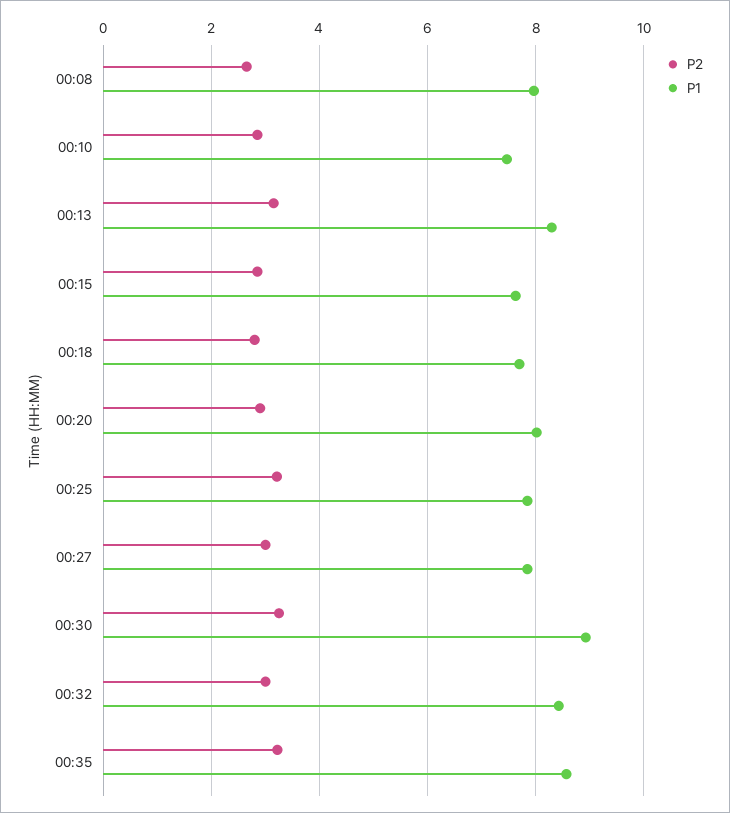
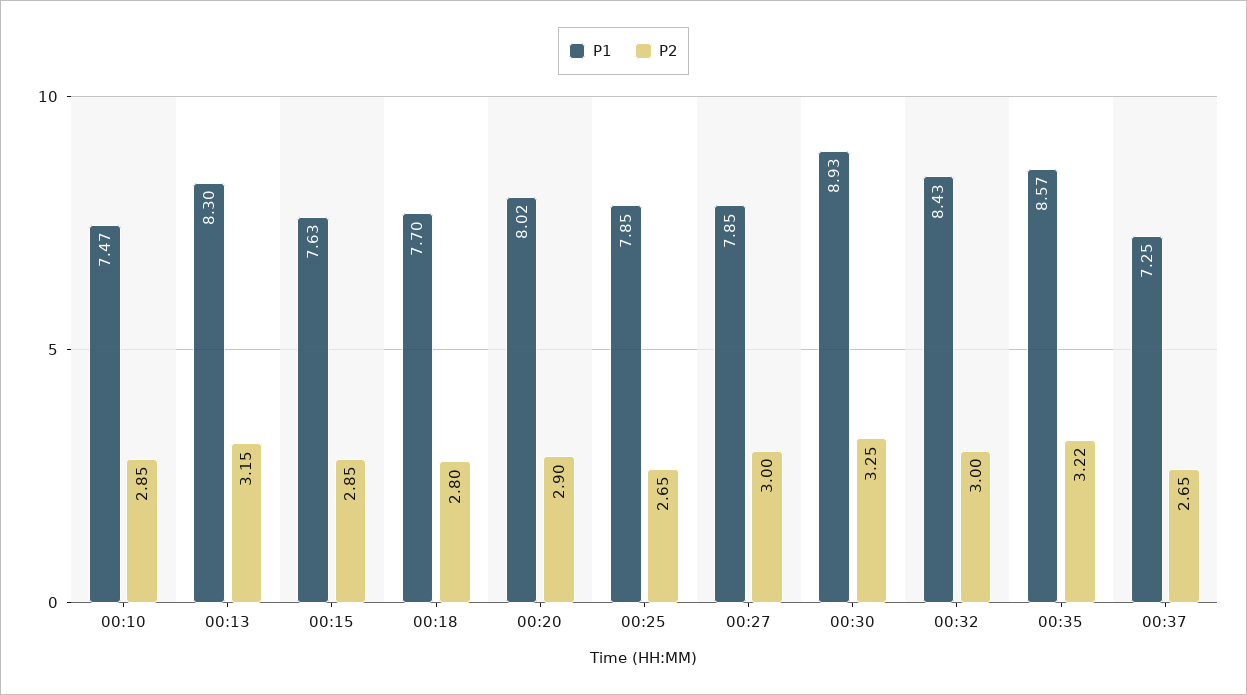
P2, 00:08: 2.6 -> none
P1, 00:08: 8 -> none
P2, 00:25: 3.2 -> 2.65
P1, 00:37: none -> 7.25
P2, 00:37: none -> 2.65

